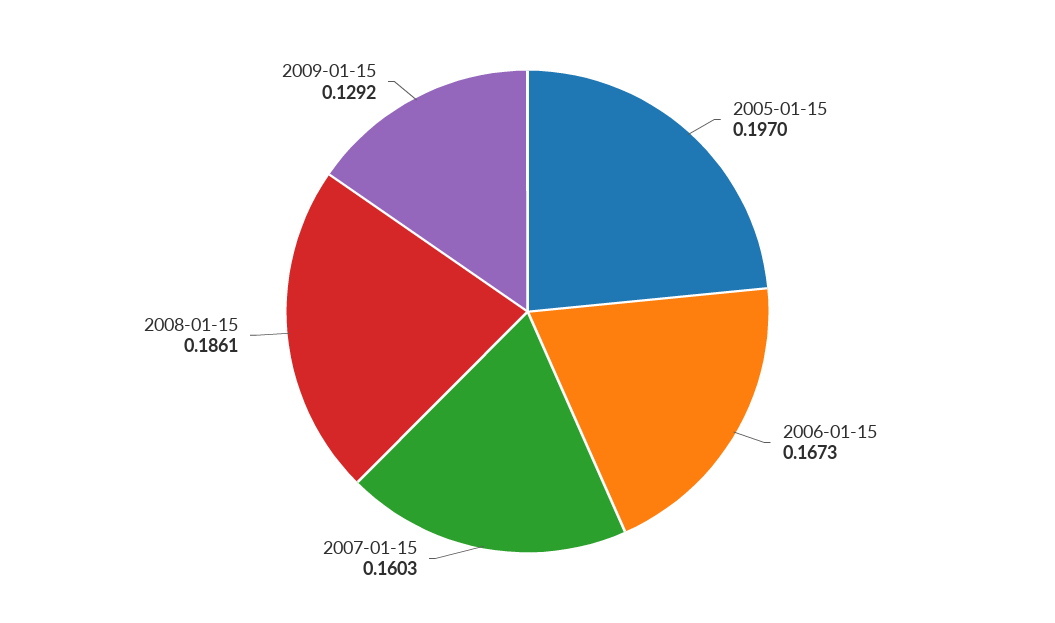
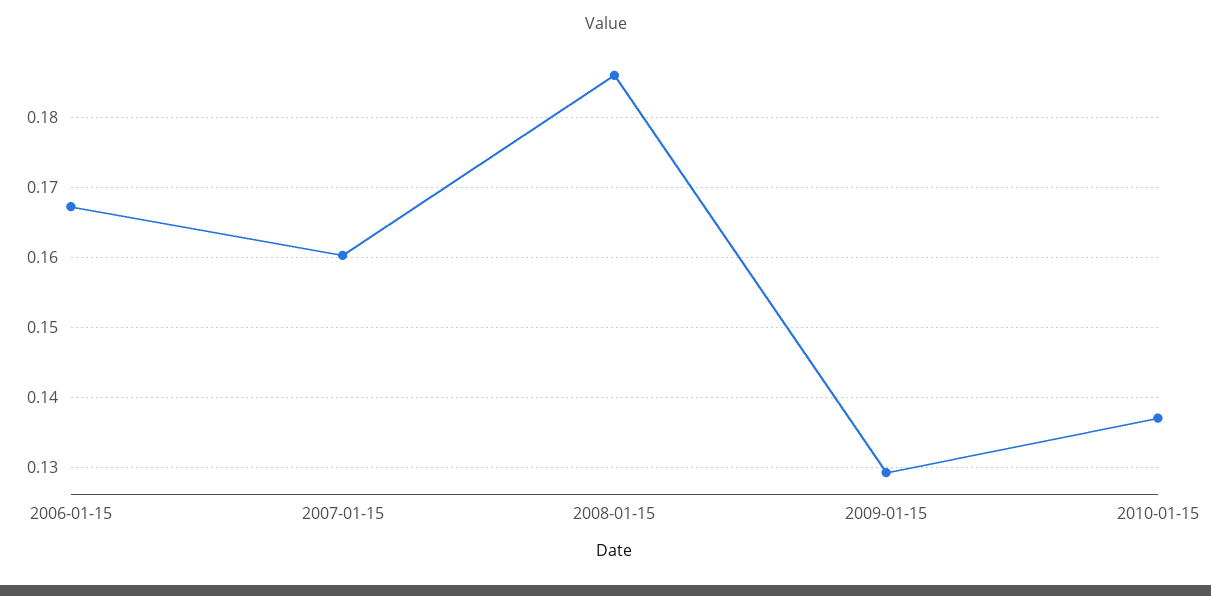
2005-01-15: 0.197 -> none
2010-01-15: none -> 0.137

